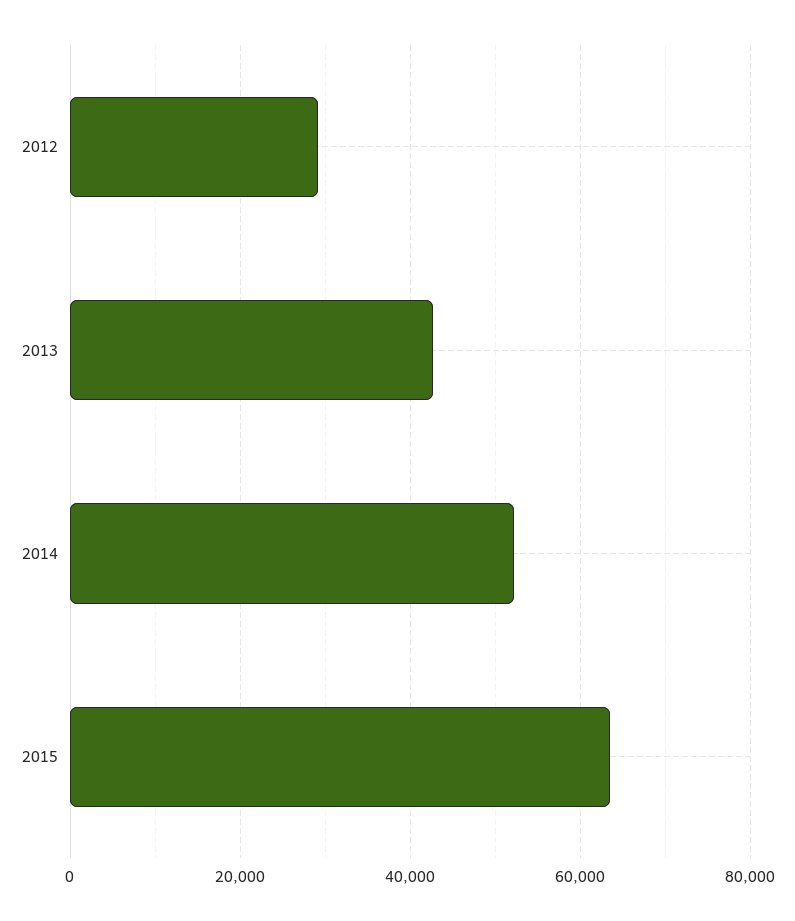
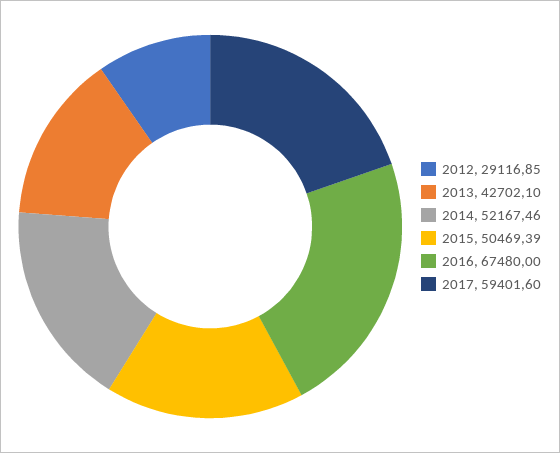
2015: 64000 -> 50469.39
2016: none -> 67480
2017: none -> 59401.6

